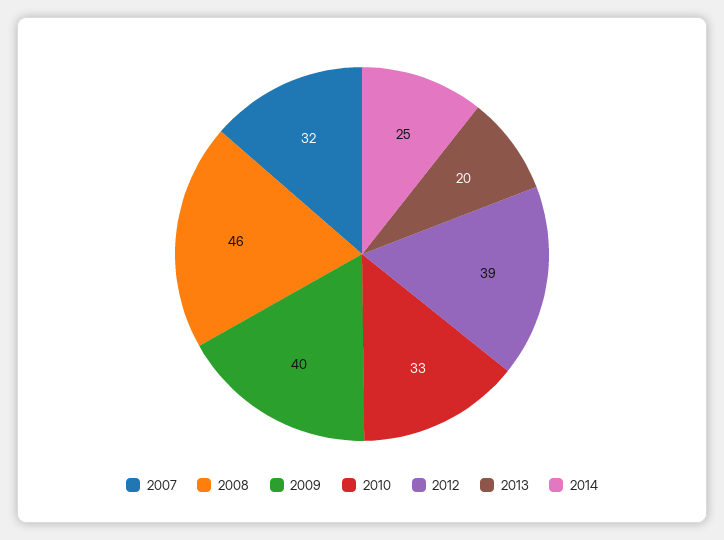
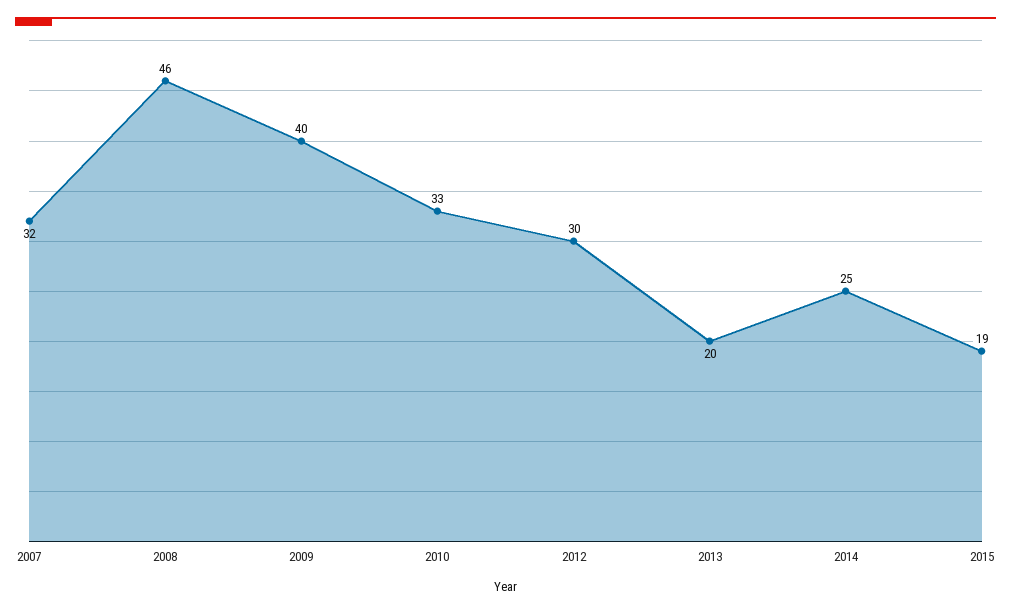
2012: 39 -> 30
2015: none -> 19

